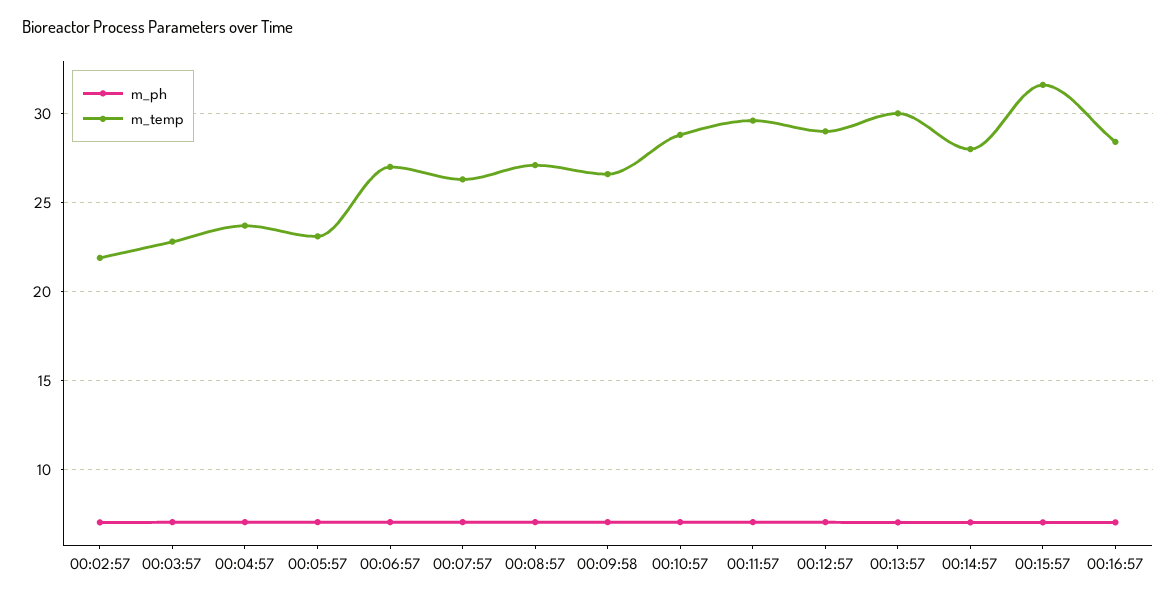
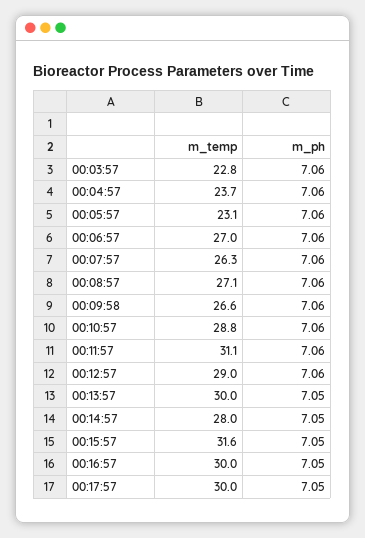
m_ph, 00:02:57: 7 -> none
m_temp, 00:02:57: 22 -> none
m_temp, 00:11:57: 29.5 -> 31.1
m_temp, 00:16:57: 28.5 -> 30
m_temp, 00:17:57: none -> 30
m_ph, 00:17:57: none -> 7.05

